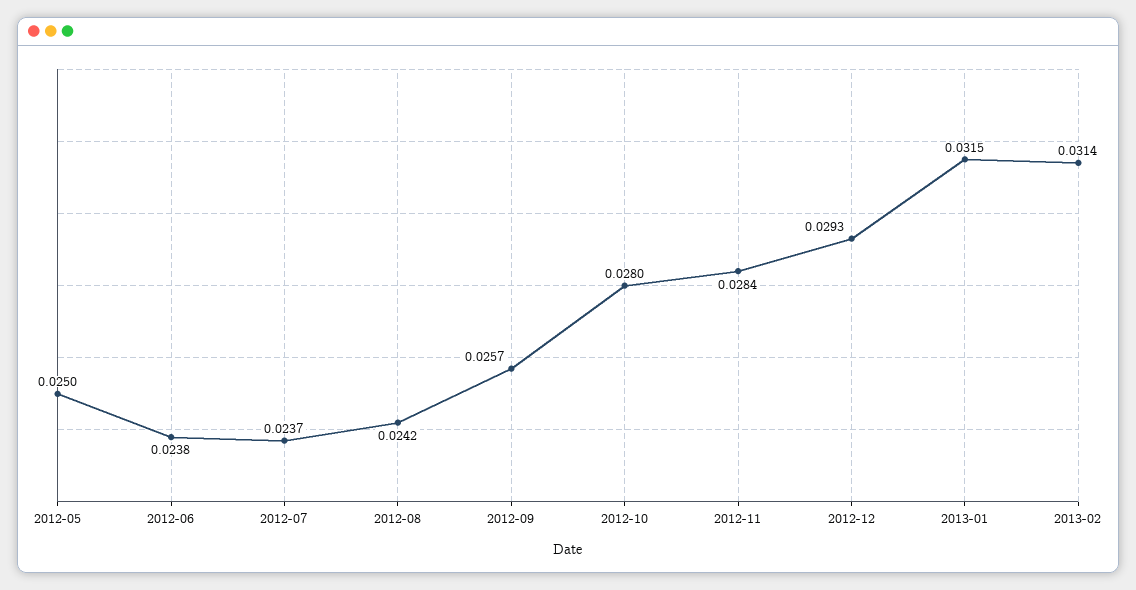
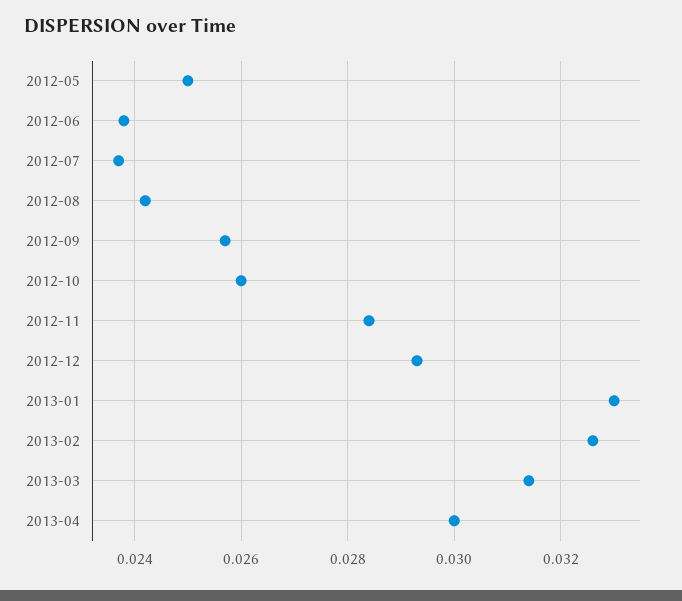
2012-10: 0.028 -> 0.026
2013-01: 0.0315 -> 0.033
2013-02: 0.0314 -> 0.0325
2013-03: none -> 0.0315
2013-04: none -> 0.03

